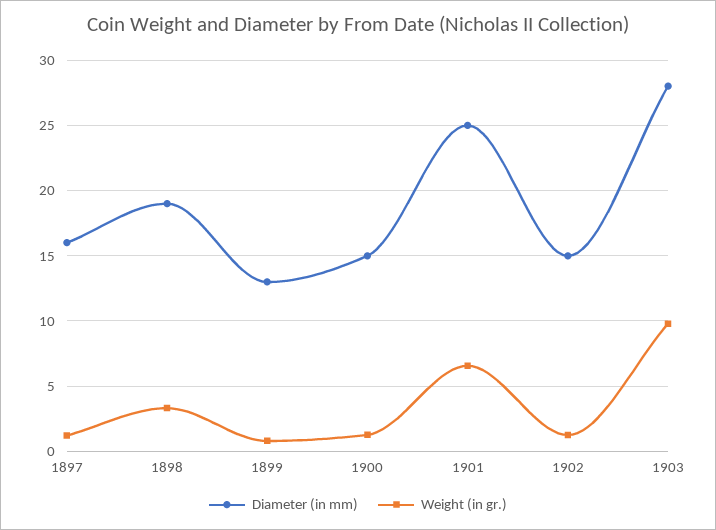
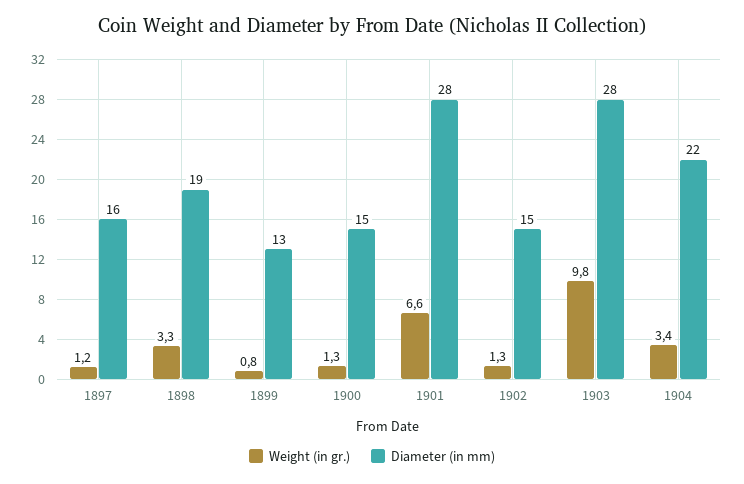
Diameter (in mm), 1901: 25 -> 28
Weight (in gr.), 1904: none -> 3.4
Diameter (in mm), 1904: none -> 22

